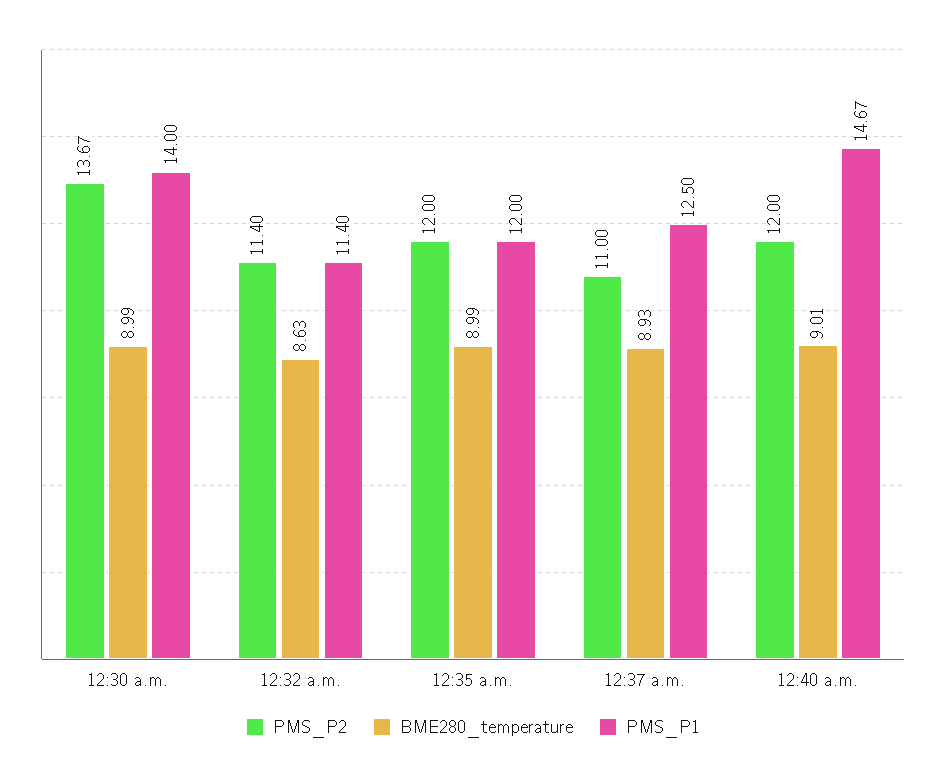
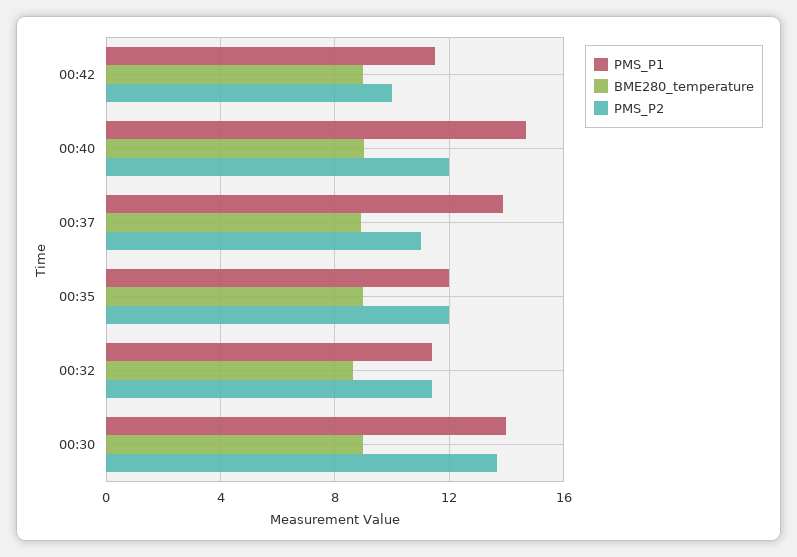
PMS_P1, 12:37 a.m.: 12.5 -> 14
PMS_P1, 00:42: none -> 11.5
BME280_temperature, 00:42: none -> 9
PMS_P2, 00:42: none -> 10

